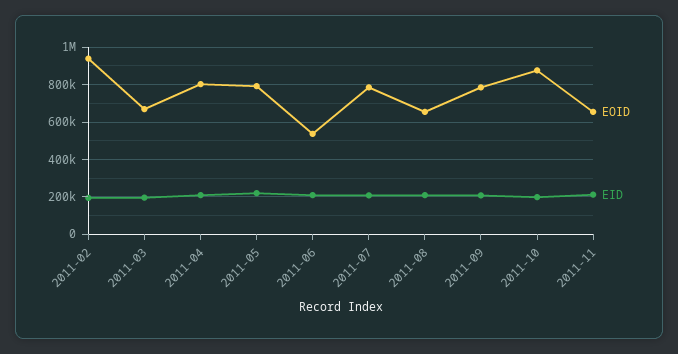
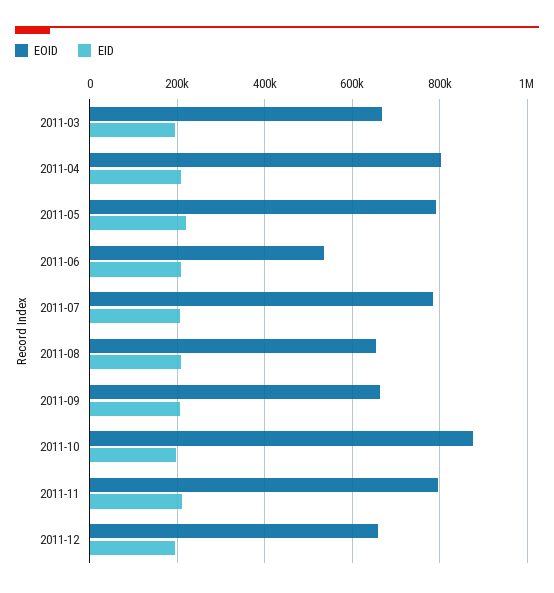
EOID, 2011-02: 950000 -> none
EID, 2011-02: 200000 -> none
EOID, 2011-09: 800000 -> 660000
EOID, 2011-11: 650000 -> 800000
EOID, 2011-12: none -> 660000
EID, 2011-12: none -> 200000

